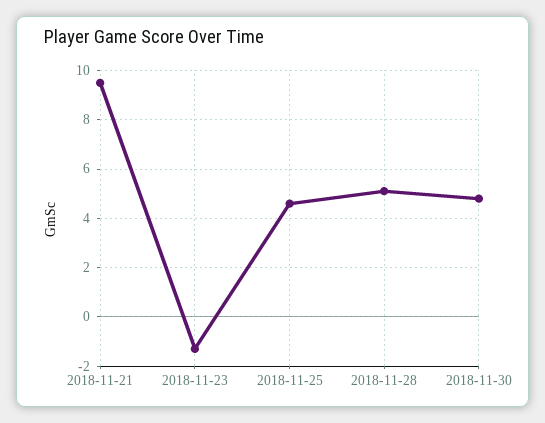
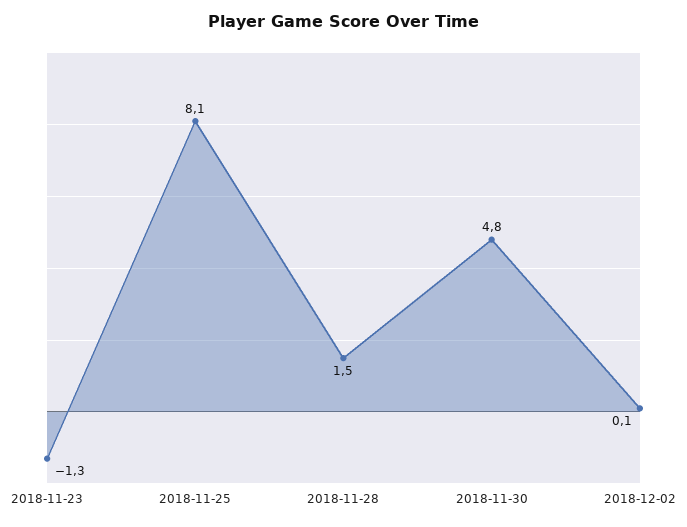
2018-11-21: 9.5 -> none
2018-11-25: 4.5 -> 8.1
2018-11-28: 5 -> 1.5
2018-12-02: none -> 0.1

